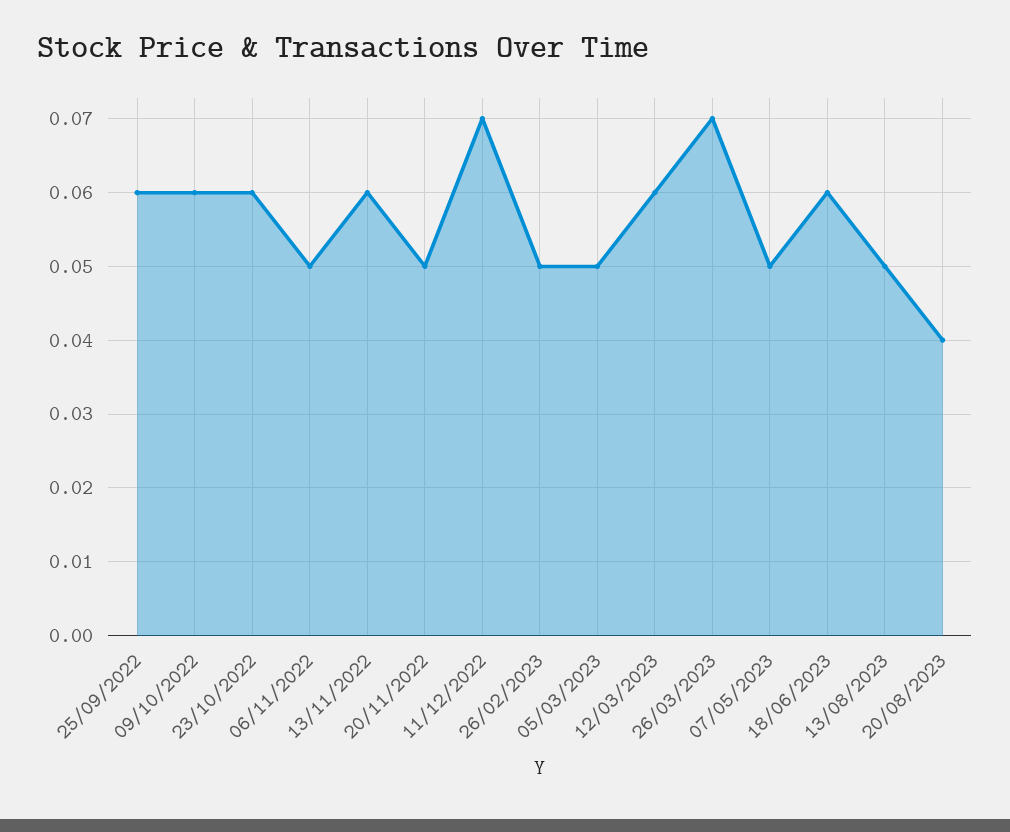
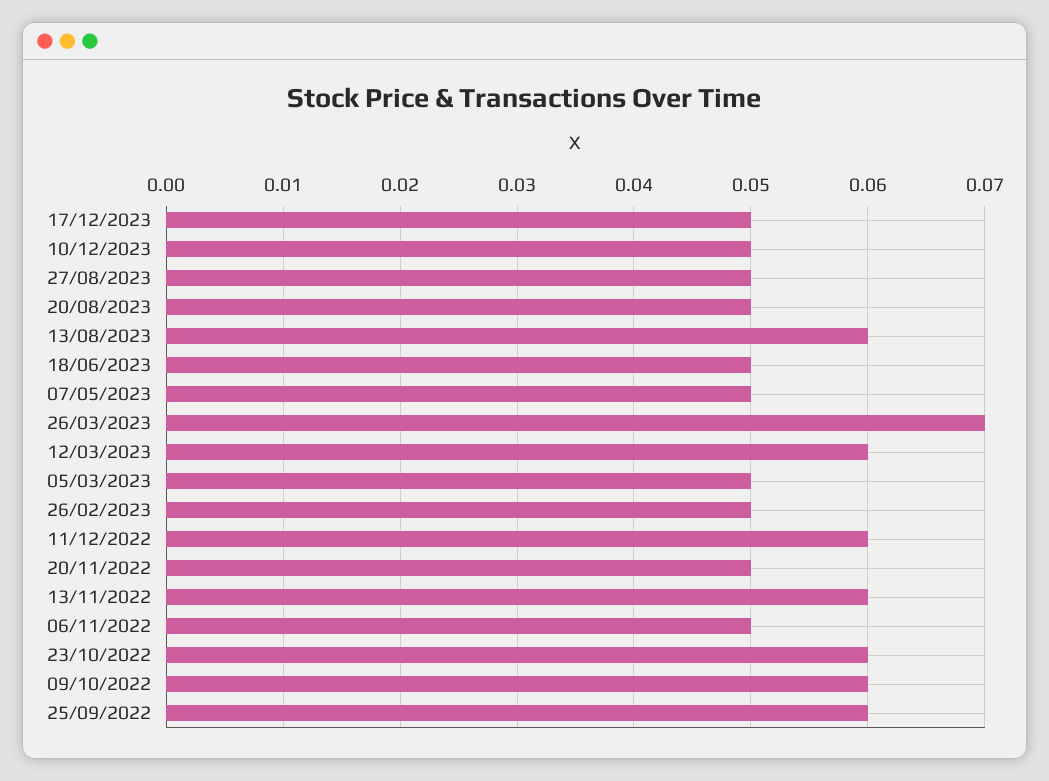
11/12/2022: 0.07 -> 0.06
18/06/2023: 0.06 -> 0.05
13/08/2023: 0.05 -> 0.06
20/08/2023: 0.04 -> 0.05
17/12/2023: none -> 0.05
10/12/2023: none -> 0.05
27/08/2023: none -> 0.05

